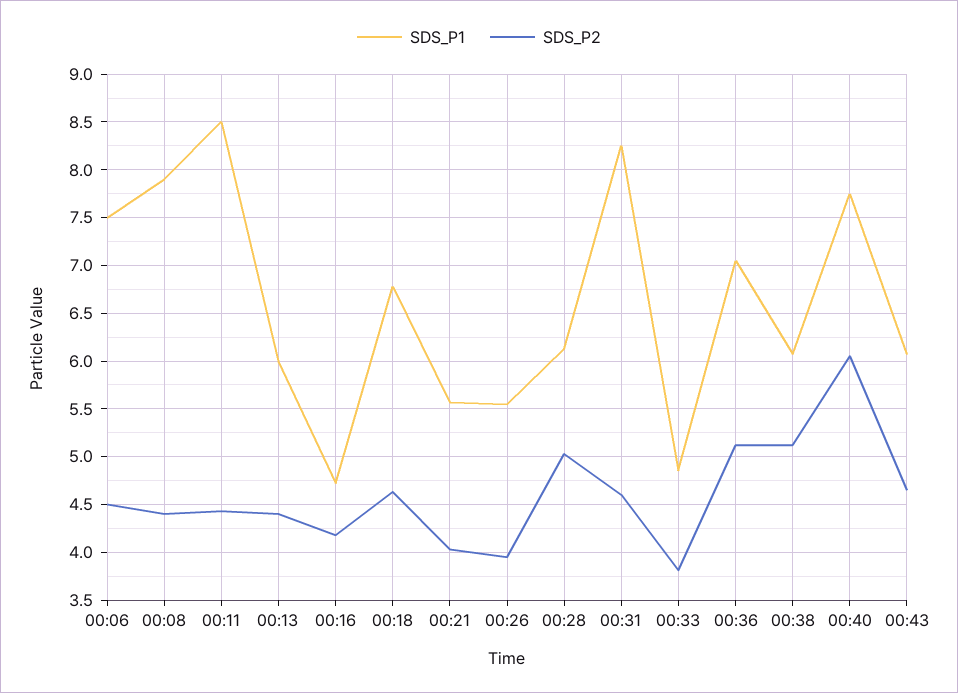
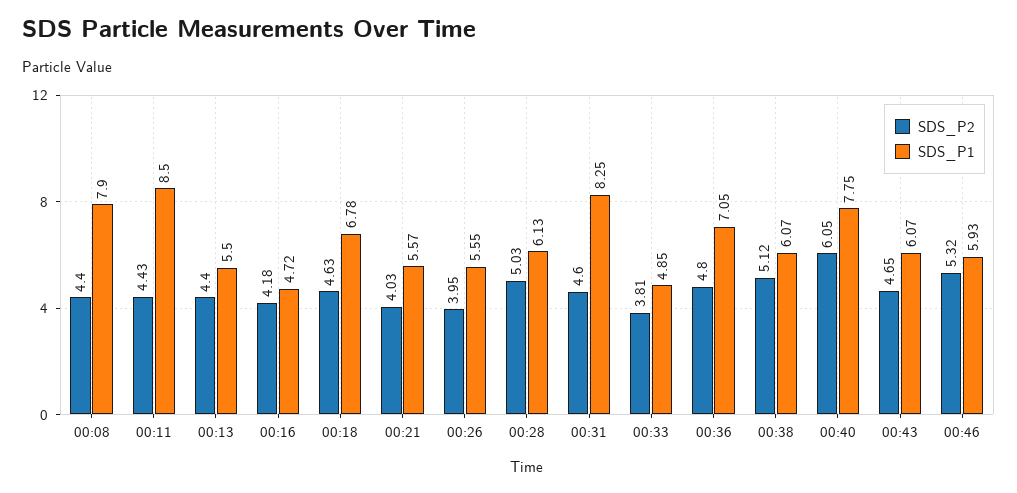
SDS_P1, 00:06: 7.5 -> none
SDS_P2, 00:06: 4.5 -> none
SDS_P1, 00:13: 6 -> 5.5
SDS_P2, 00:36: 5.1 -> 4.8
SDS_P2, 00:46: none -> 5.32
SDS_P1, 00:46: none -> 5.93

